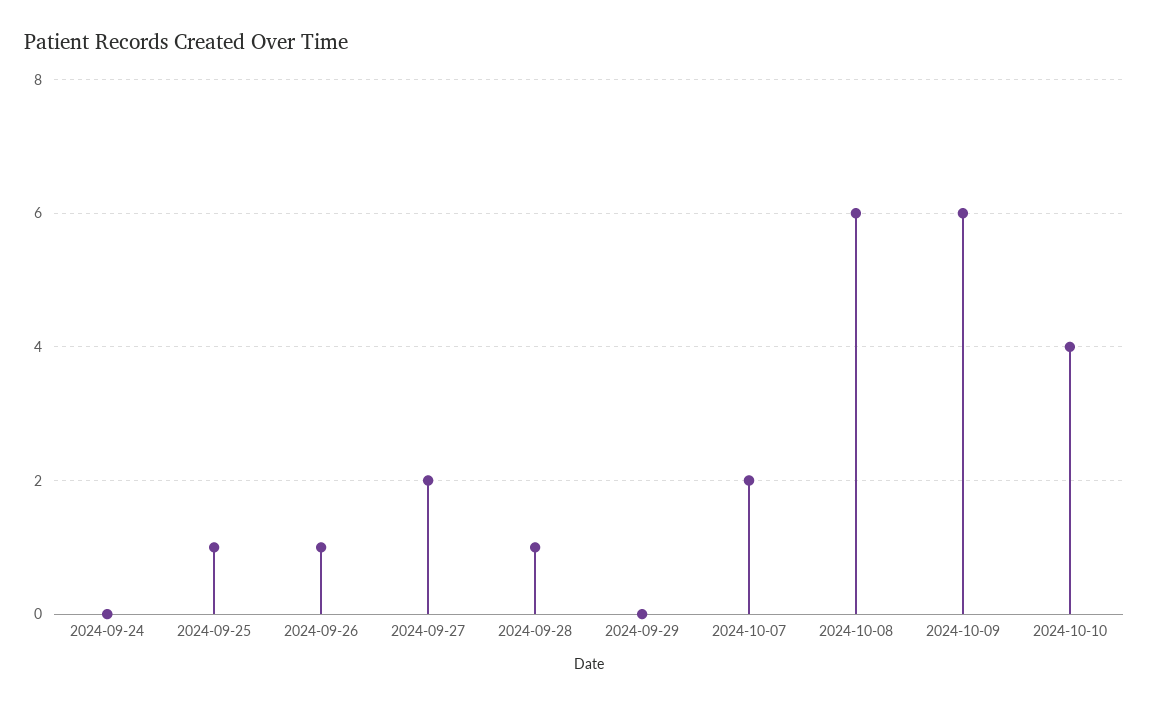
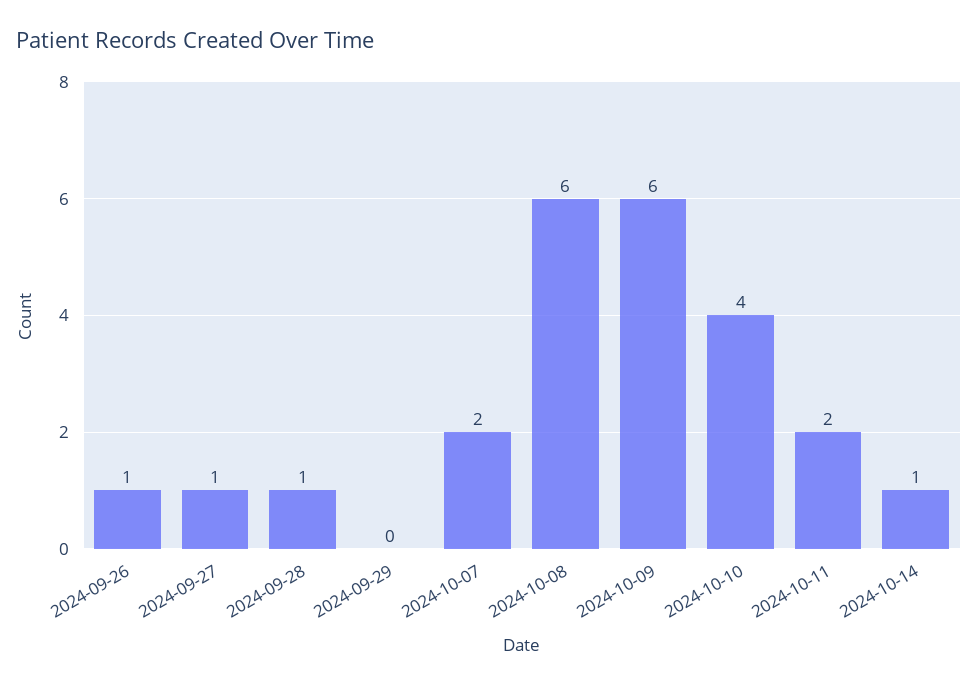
2024-09-24: 0 -> none
2024-09-25: 1 -> none
2024-09-27: 2 -> 1
2024-10-11: none -> 2
2024-10-14: none -> 1

